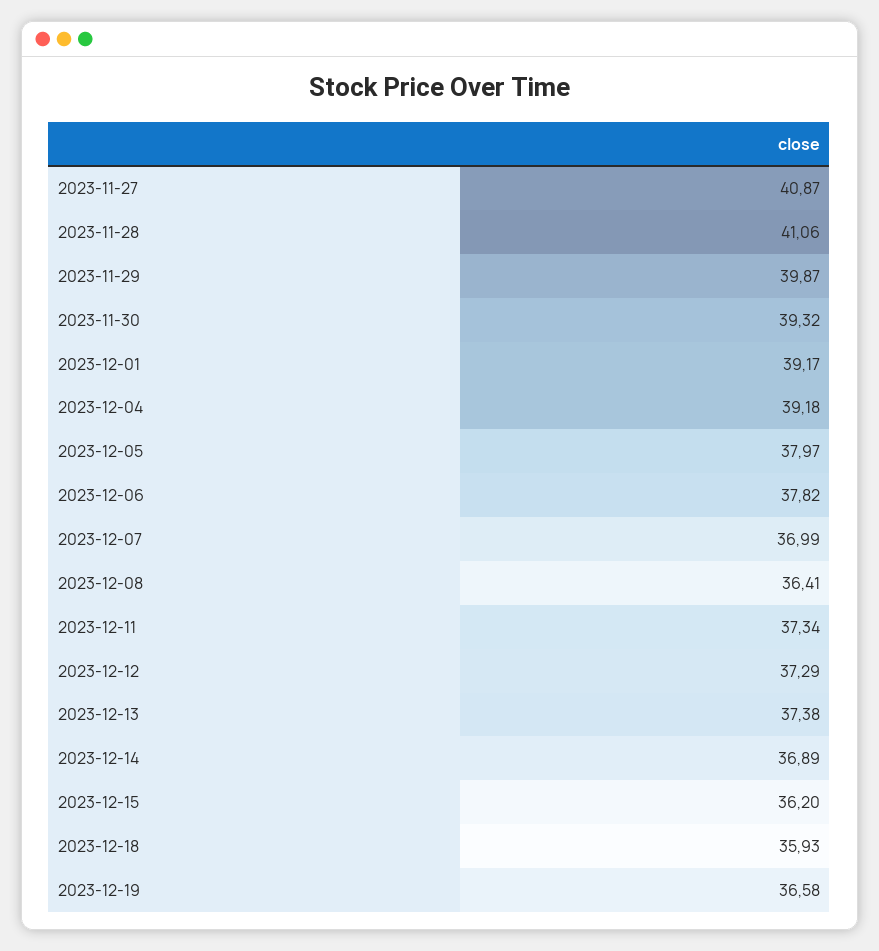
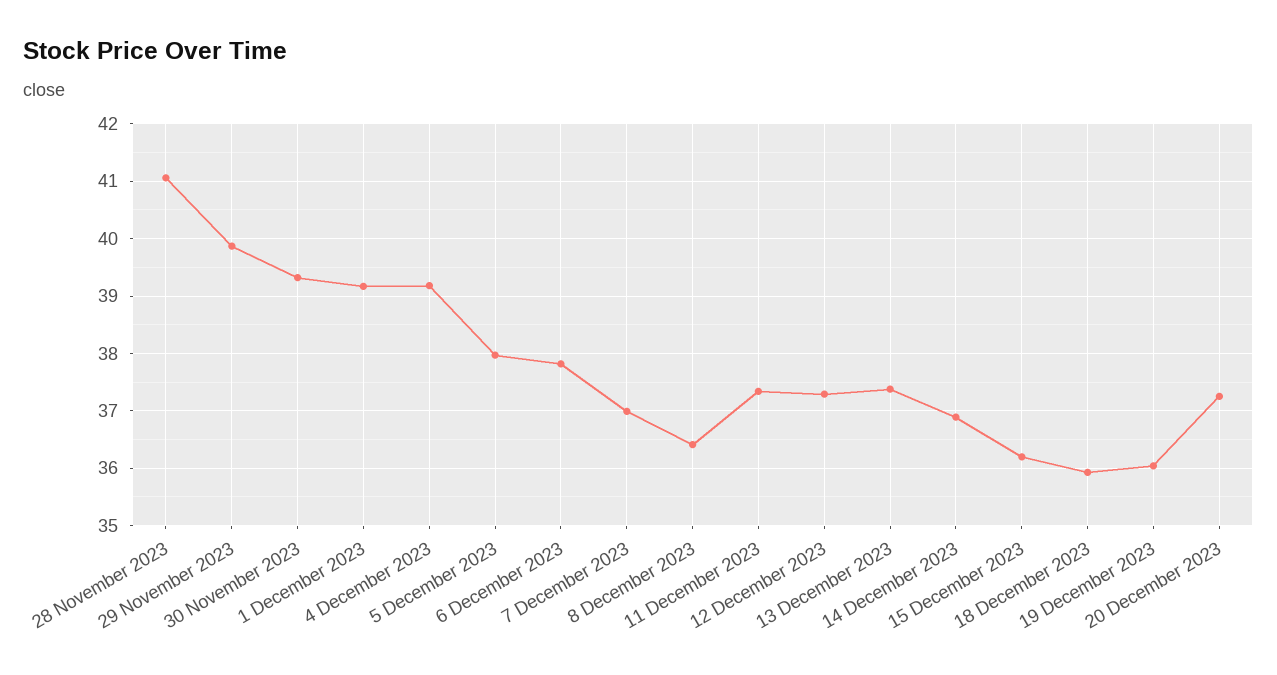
2023-11-27: 40.87 -> none
2023-12-19: 36.58 -> 36
20 December 2023: none -> 37.2

